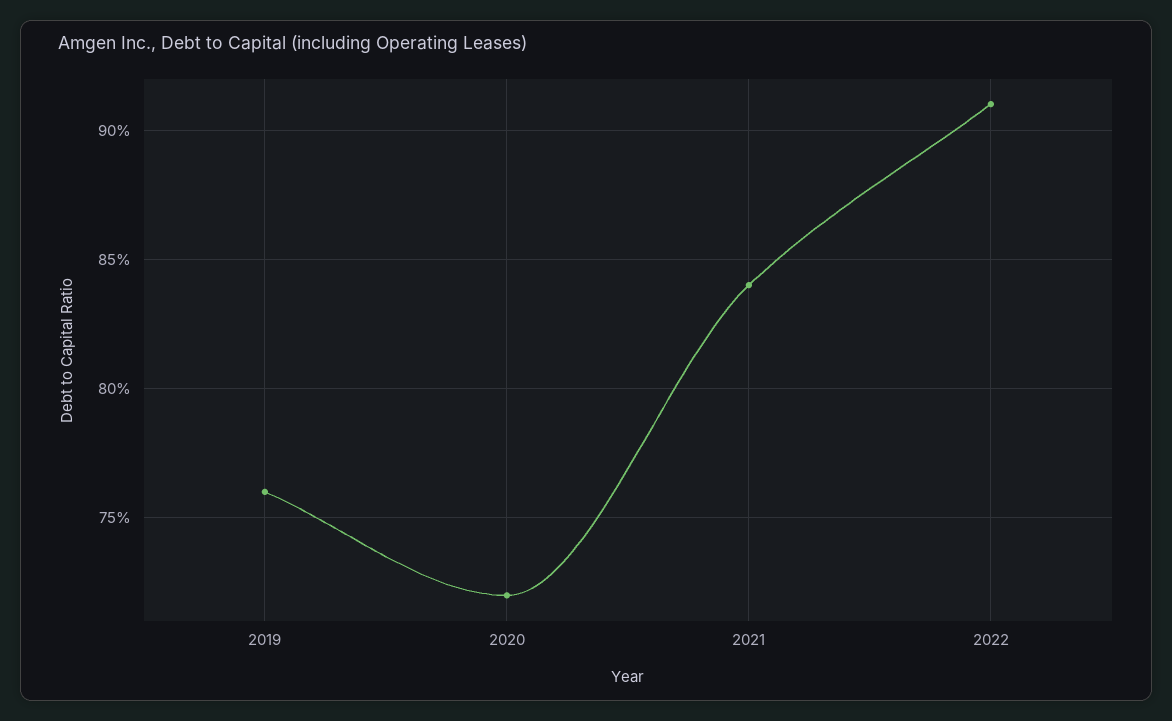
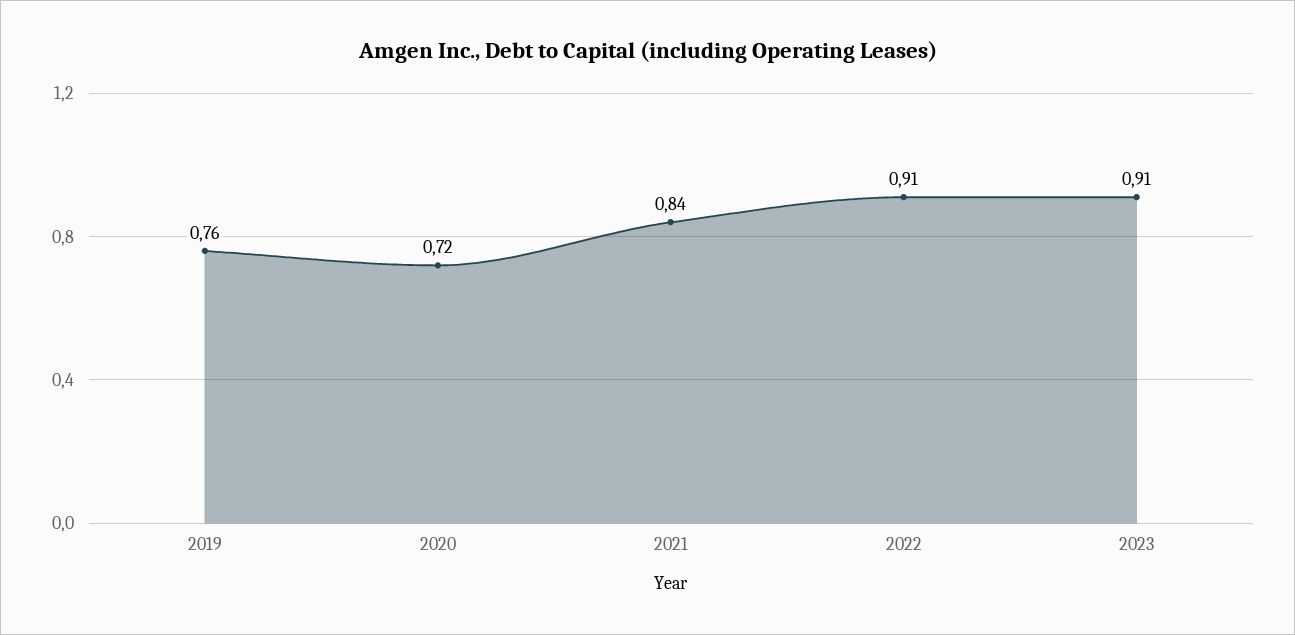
2023: none -> 0.91

